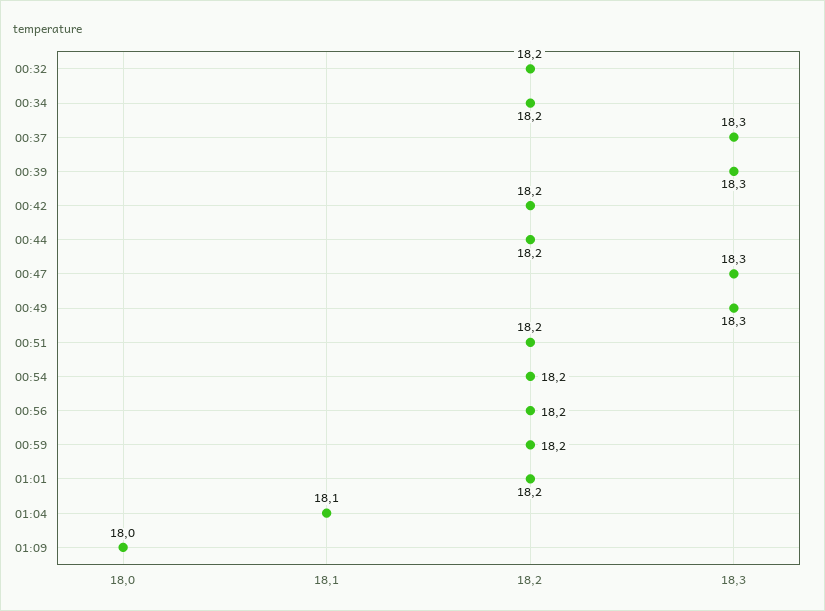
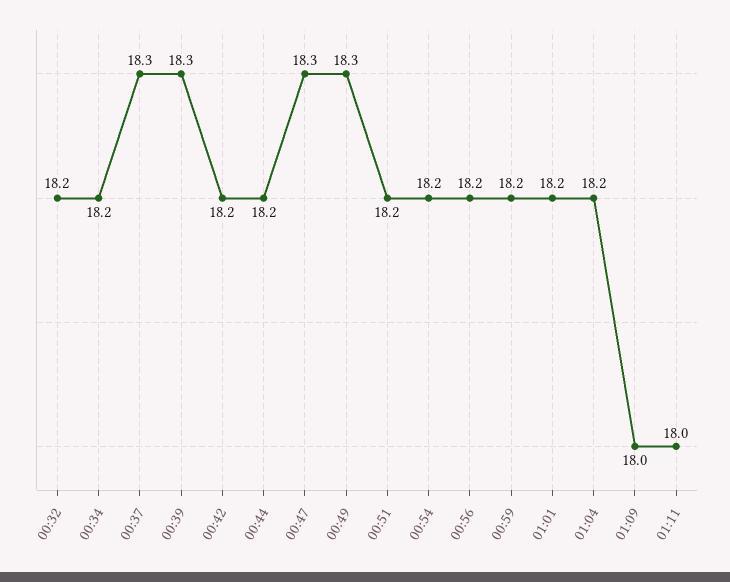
01:04: 18.1 -> 18.2
01:11: none -> 18

